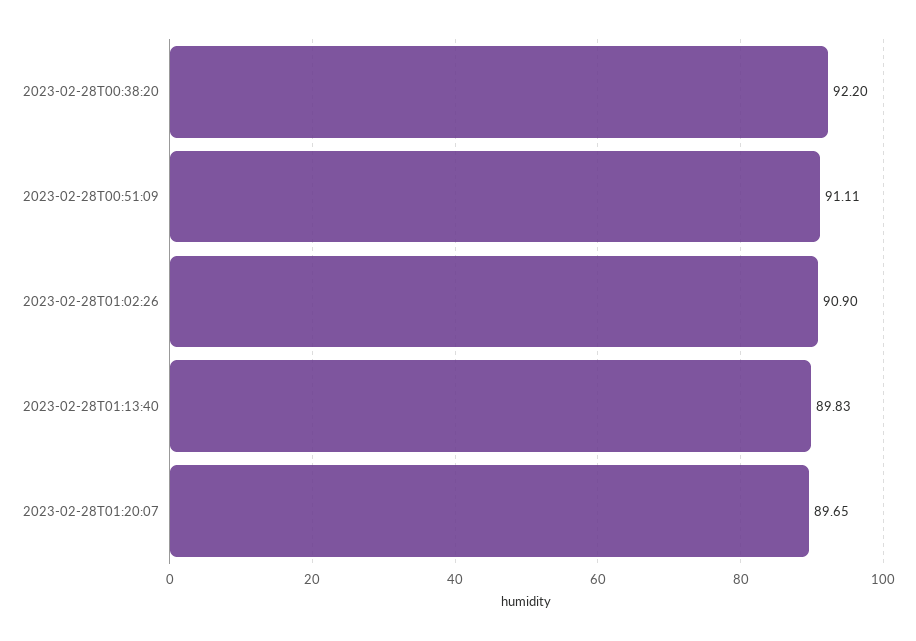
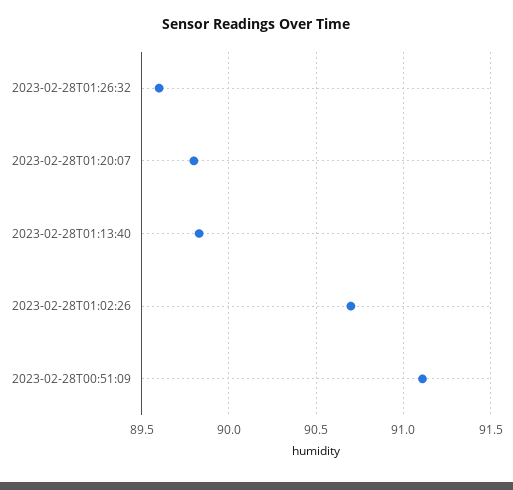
2023-02-28T00:38:20: 92.2 -> none
2023-02-28T01:02:26: 90.9 -> 90.7
2023-02-28T01:20:07: 89.65 -> 89.8
2023-02-28T01:26:32: none -> 89.6

